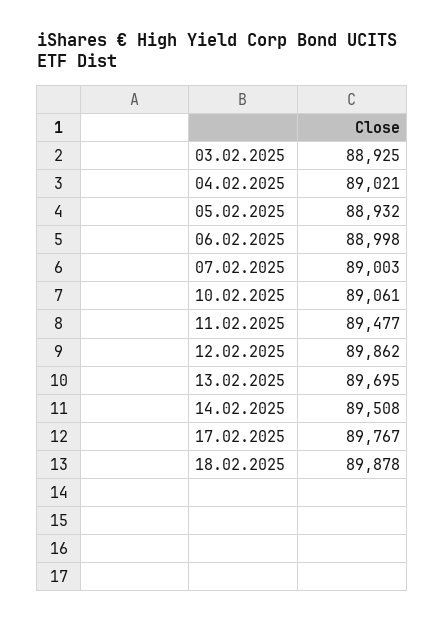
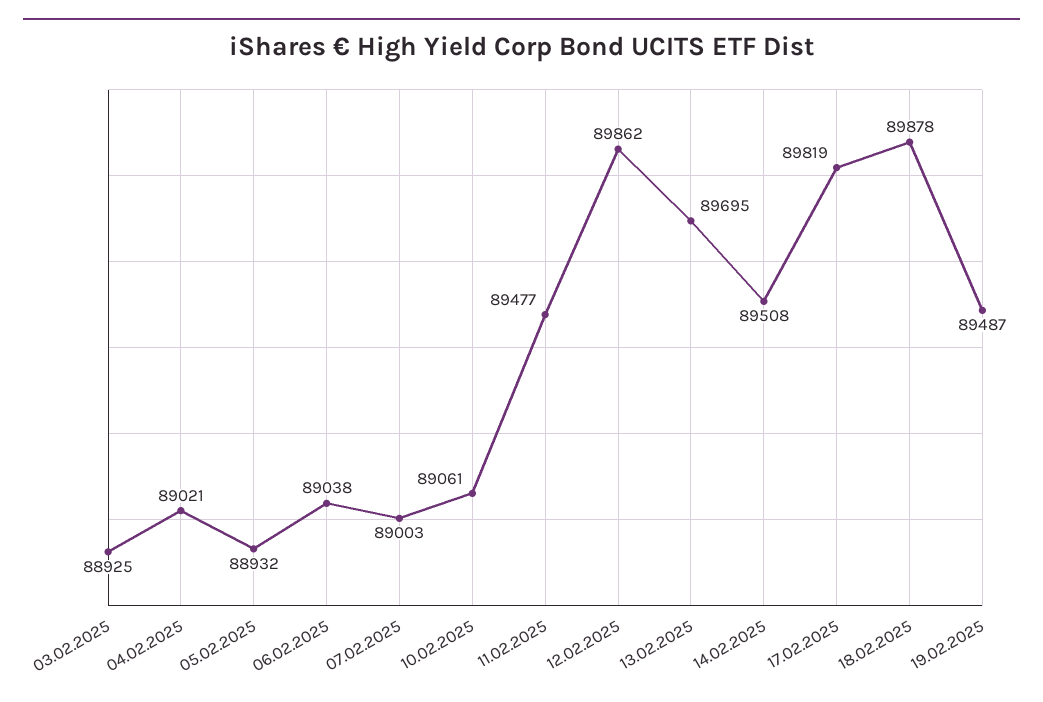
06.02.2025: 88998 -> 89038
17.02.2025: 89767 -> 89819
19.02.2025: none -> 89487

